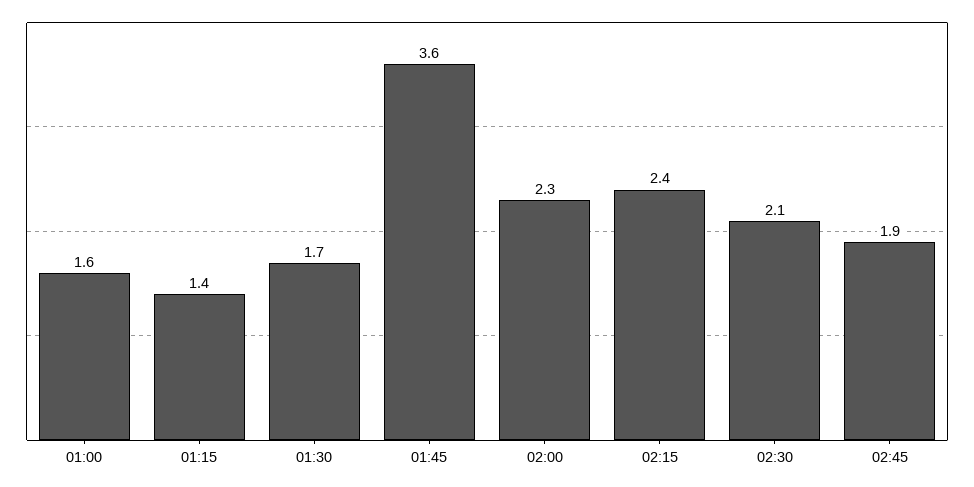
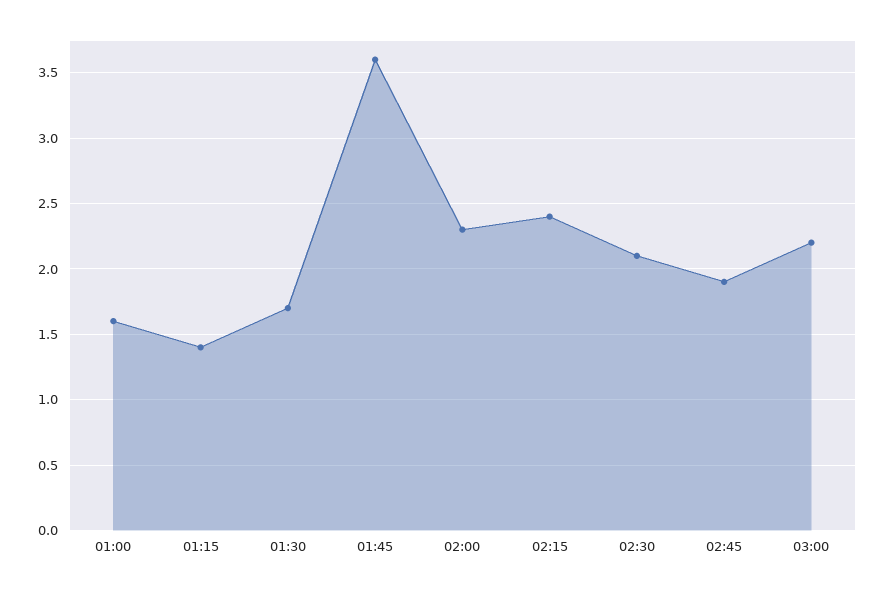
03:00: none -> 2.2

